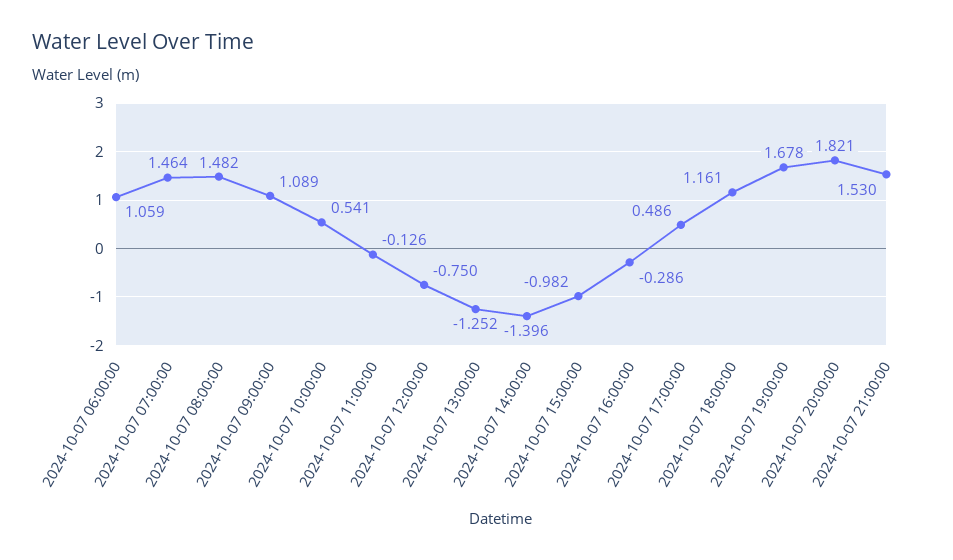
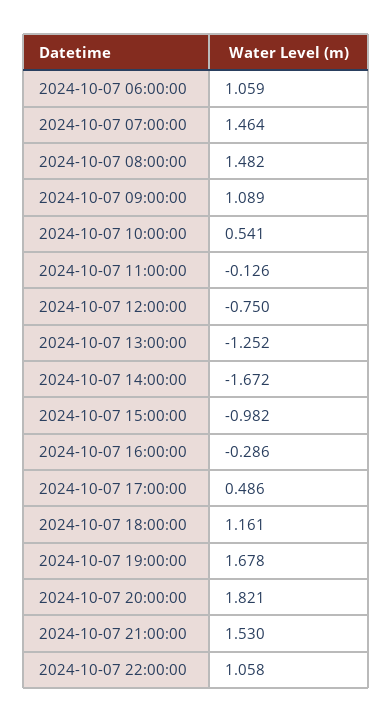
2024-10-07 14:00:00: -1.396 -> -1.672
2024-10-07 22:00:00: none -> 1.058

